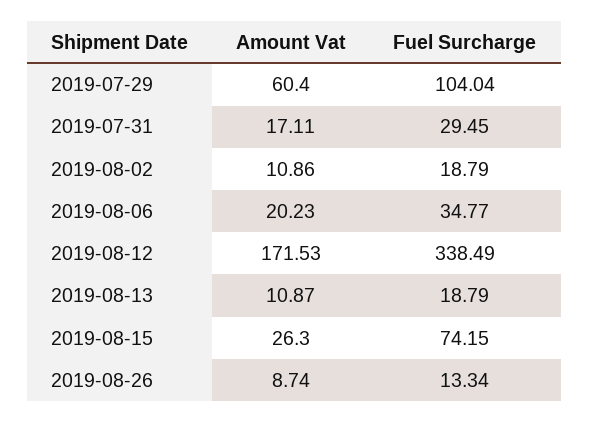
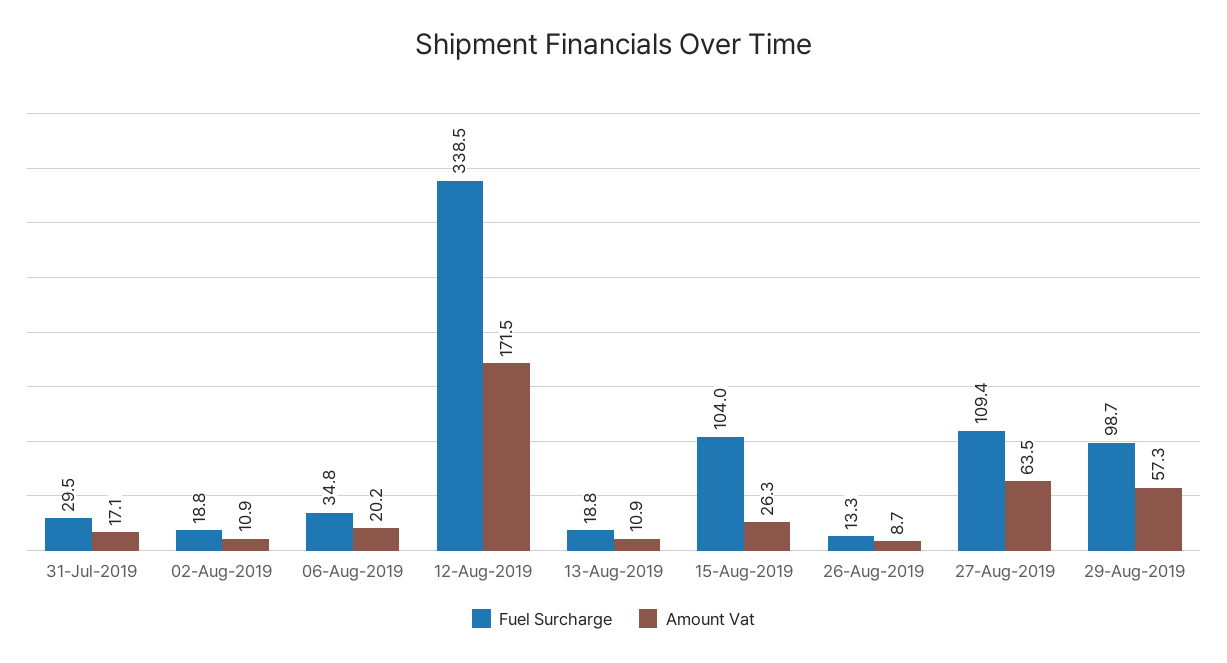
Amount Vat, 2019-07-29: 60.4 -> none
Fuel Surcharge, 2019-07-29: 104.04 -> none
Fuel Surcharge, 2019-08-15: 74.15 -> 104
Fuel Surcharge, 27-Aug-2019: none -> 109.4
Amount Vat, 27-Aug-2019: none -> 63.5
Fuel Surcharge, 29-Aug-2019: none -> 98.7
Amount Vat, 29-Aug-2019: none -> 57.3

